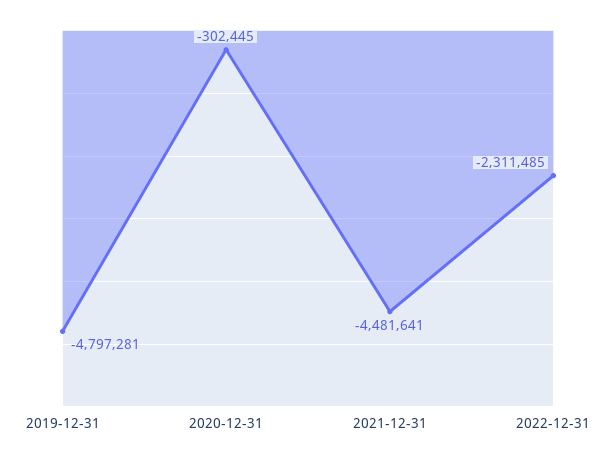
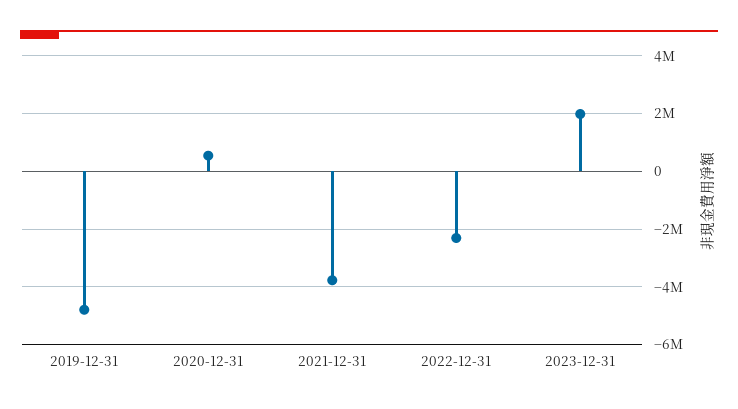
2020-12-31: -302445 -> 500000
2021-12-31: -4481641 -> -3750000
2023-12-31: none -> 2000000

